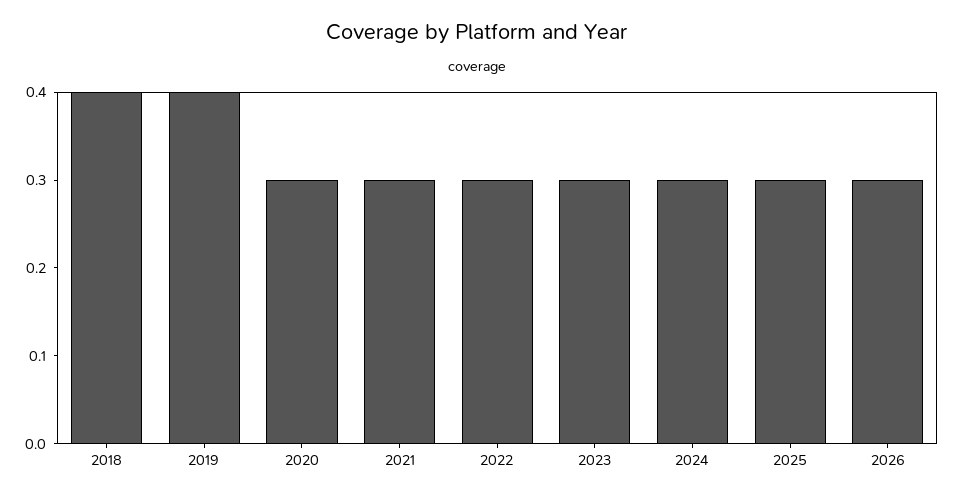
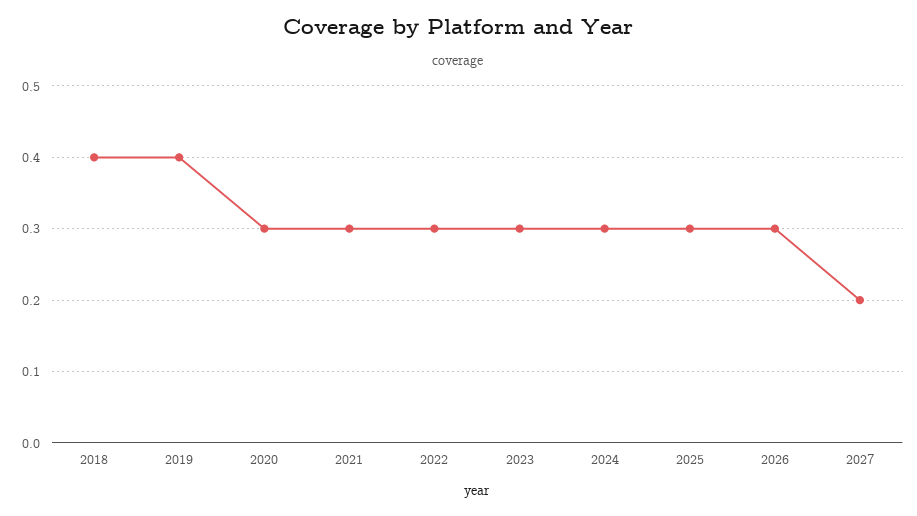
2027: none -> 0.2

